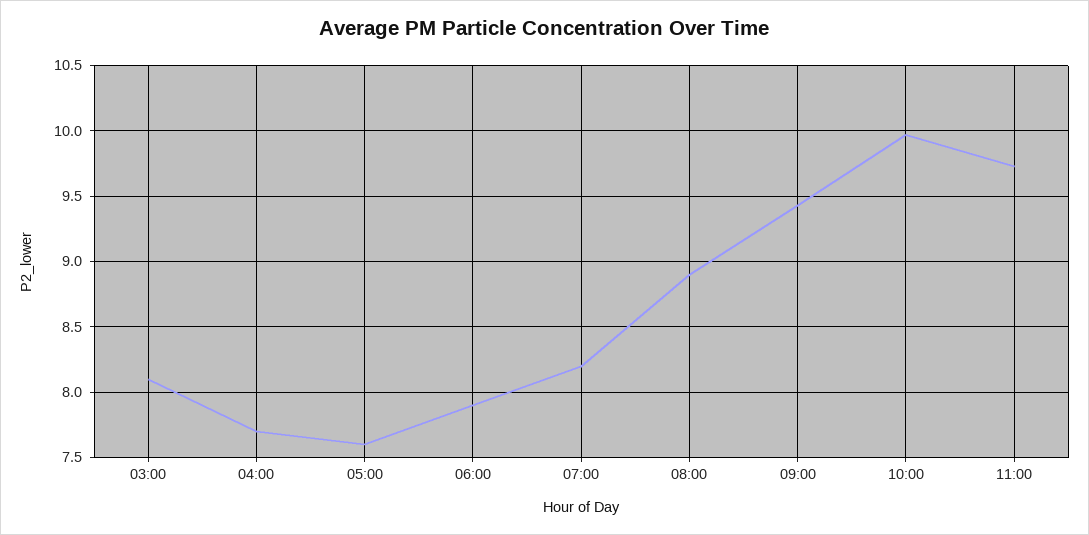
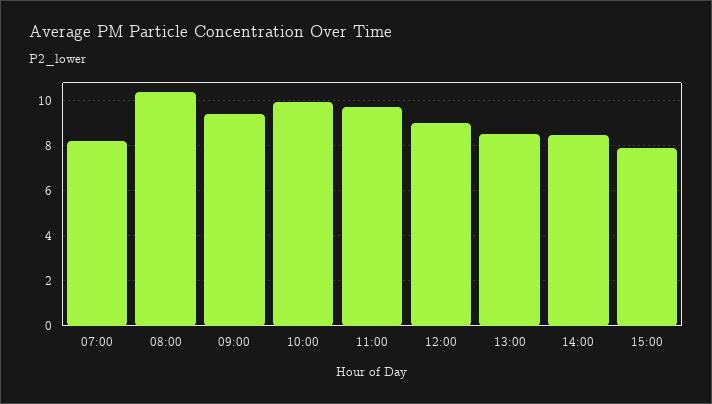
03:00: 8.1 -> none
04:00: 7.7 -> none
05:00: 7.6 -> none
06:00: 7.9 -> none
08:00: 8.9 -> 10.5
12:00: none -> 9
13:00: none -> 8.5
14:00: none -> 8.5
15:00: none -> 8

